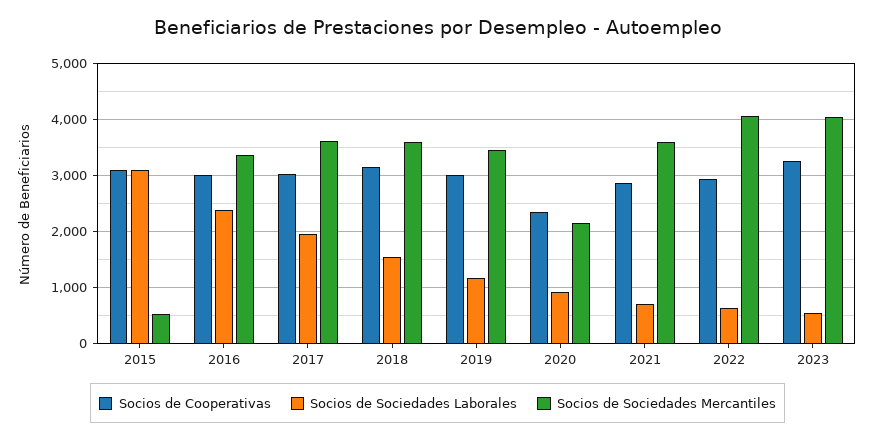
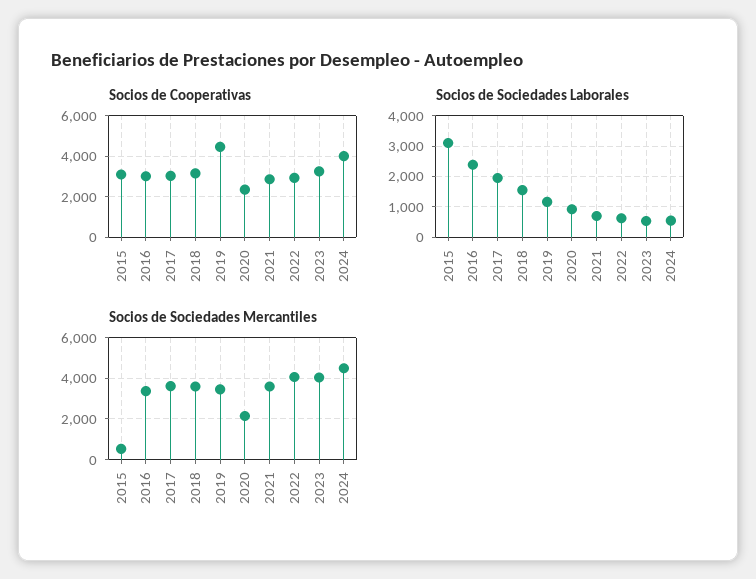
Socios de Cooperativas, 2019: 3000 -> 4500
Socios de Cooperativas, 2024: none -> 4000
Socios de Sociedades Laborales, 2024: none -> 600
Socios de Sociedades Mercantiles, 2024: none -> 4500

